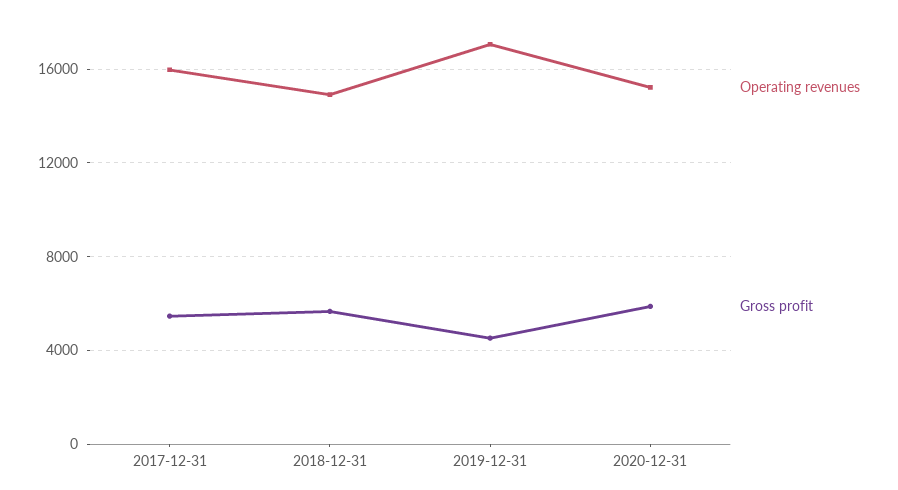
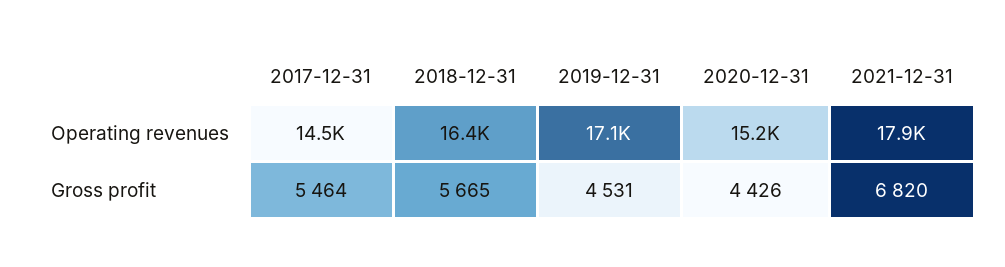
Operating revenues, 2017-12-31: 16000 -> 14500
Operating revenues, 2018-12-31: 15000 -> 16400
Gross profit, 2020-12-31: 6000 -> 4426
Operating revenues, 2021-12-31: none -> 17900
Gross profit, 2021-12-31: none -> 6820

